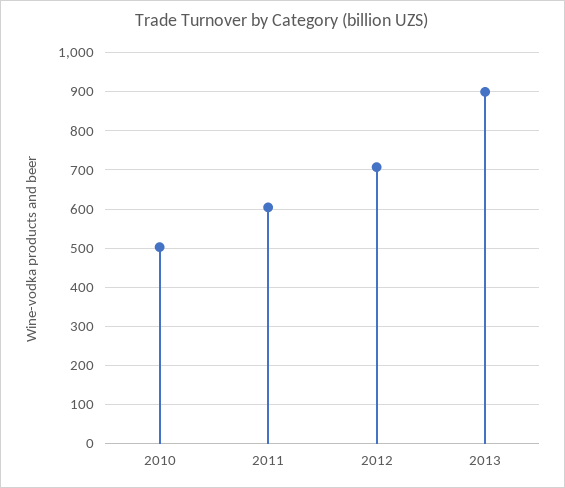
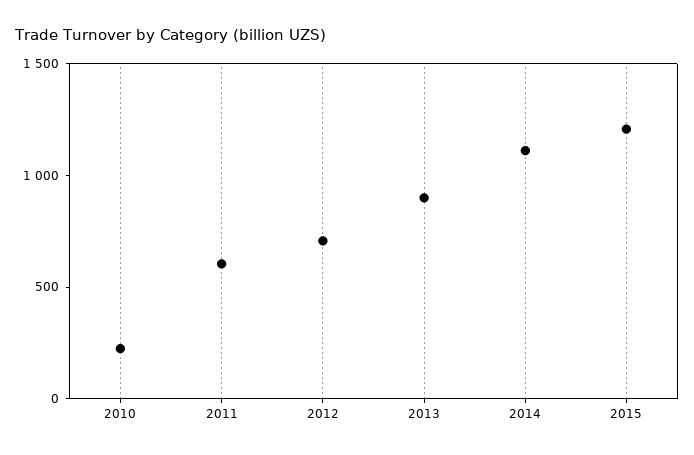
2010: 500 -> 200
2014: none -> 1100
2015: none -> 1200

